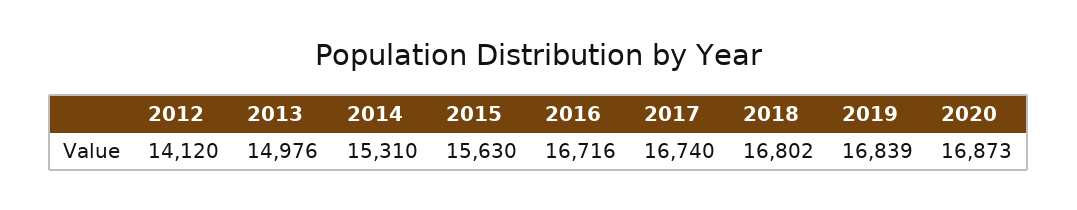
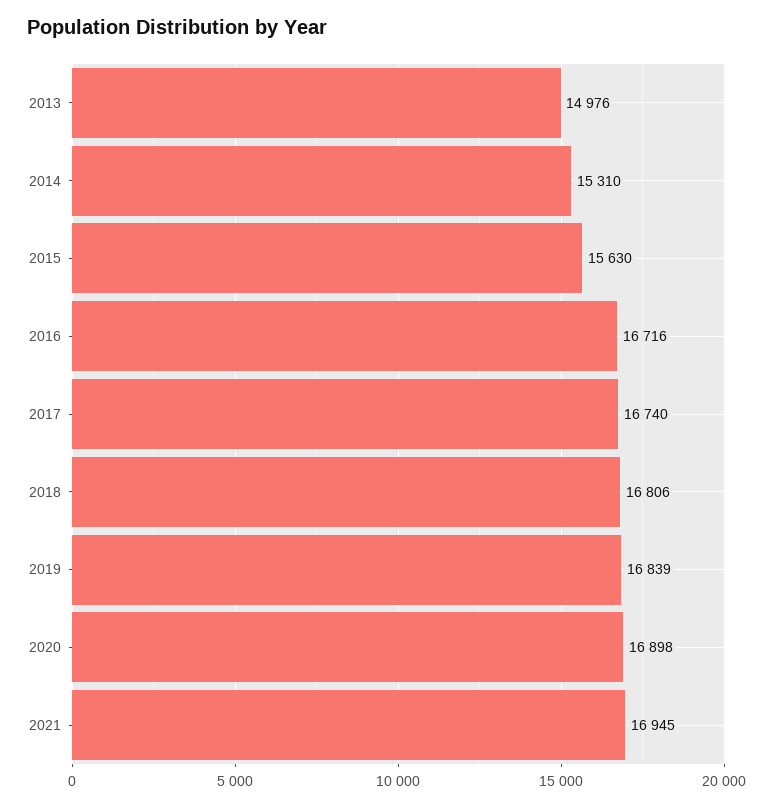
2012: 14120 -> none
2018: 16802 -> 16806
2020: 16873 -> 16898
2021: none -> 16945

